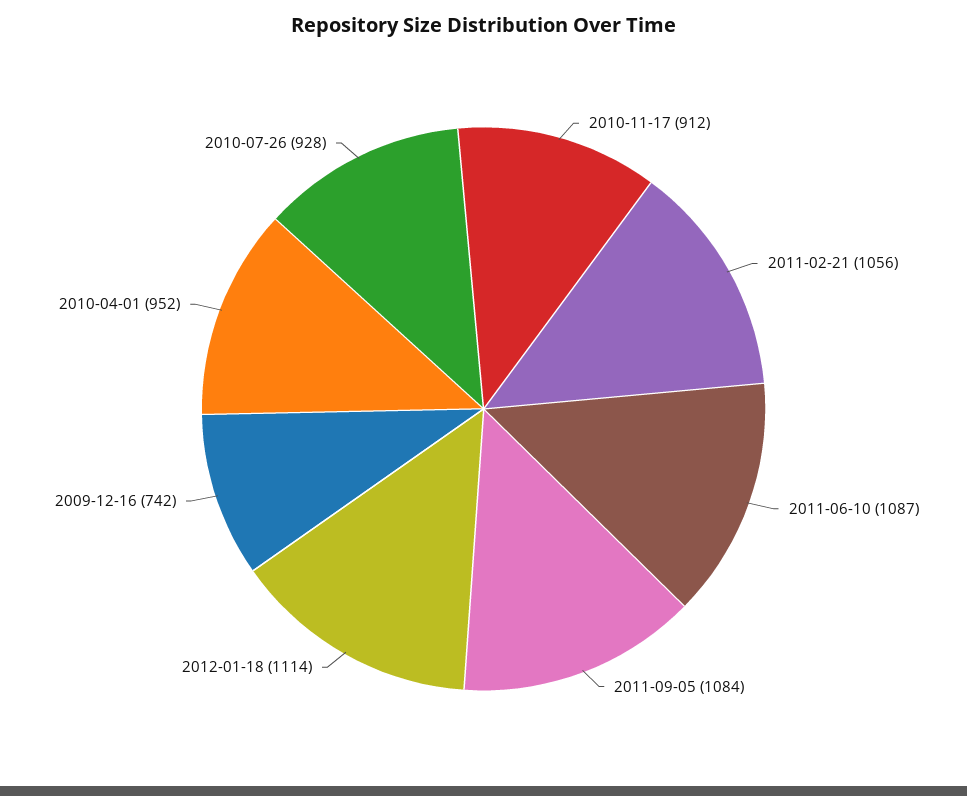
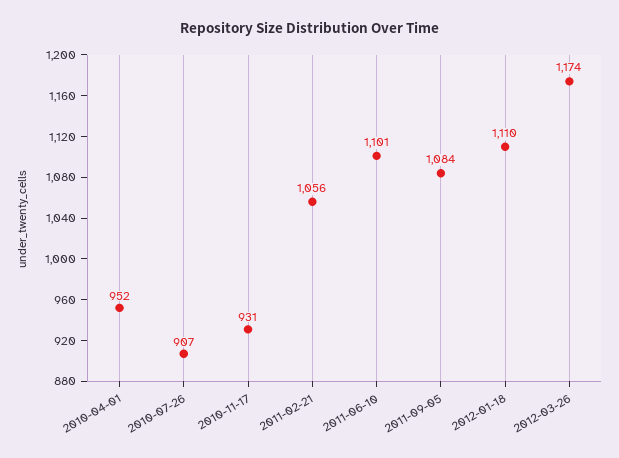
2010-11-17: 912 -> 931
2011-06-10: 1087 -> 1101
2012-01-18: 1114 -> 1110
2009-12-16: 742 -> none
2010-07-26: 928 -> 907
2012-03-26: none -> 1174

